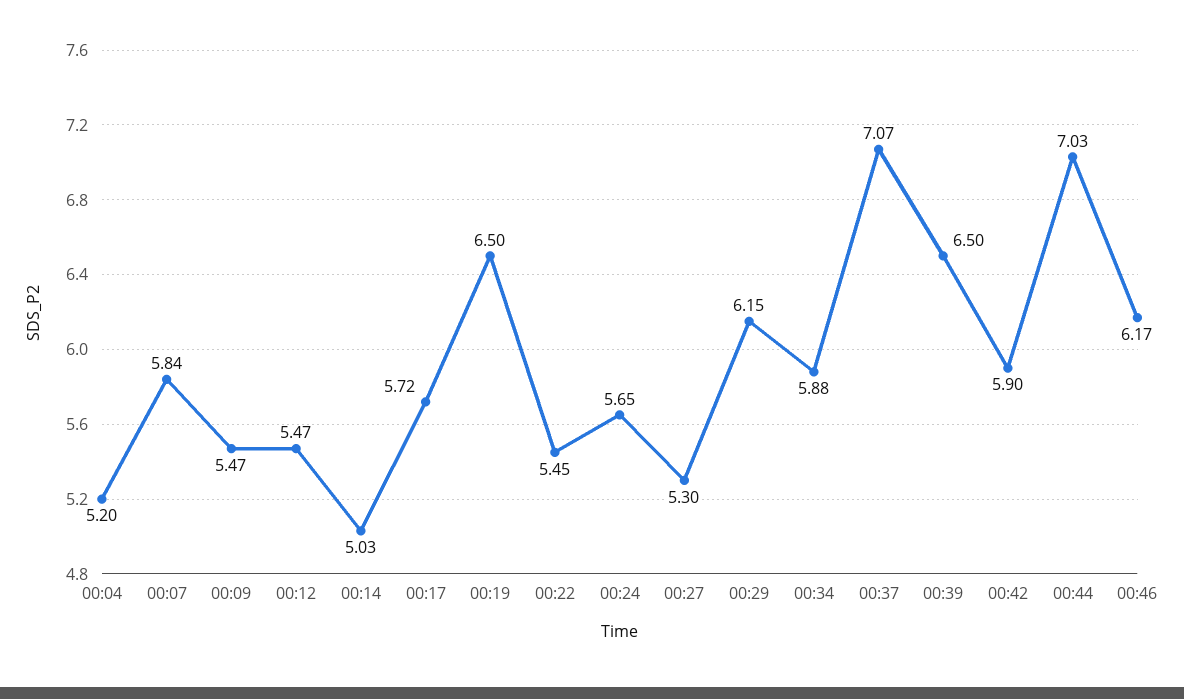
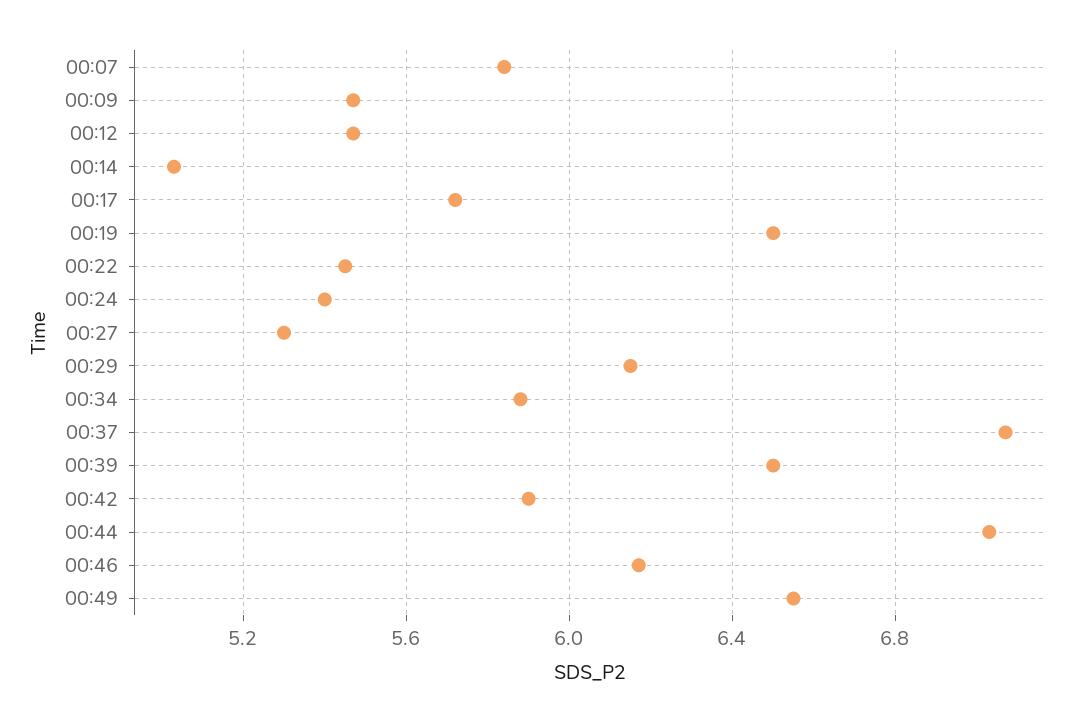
00:04: 5.2 -> none
00:24: 5.65 -> 5.4
00:49: none -> 6.55

